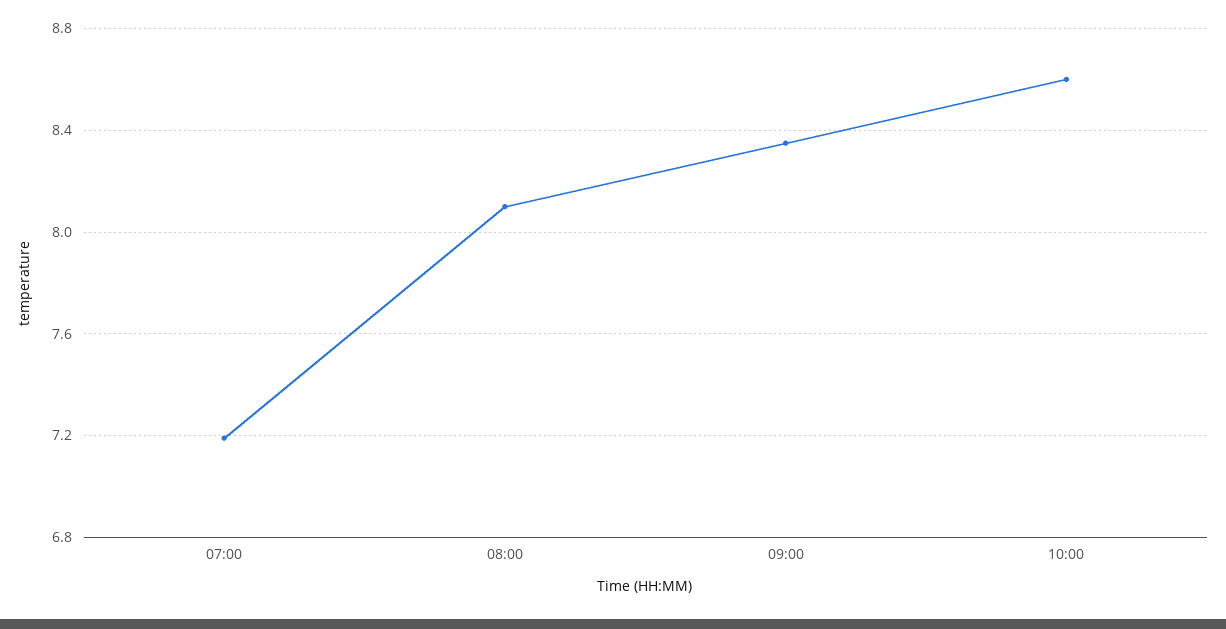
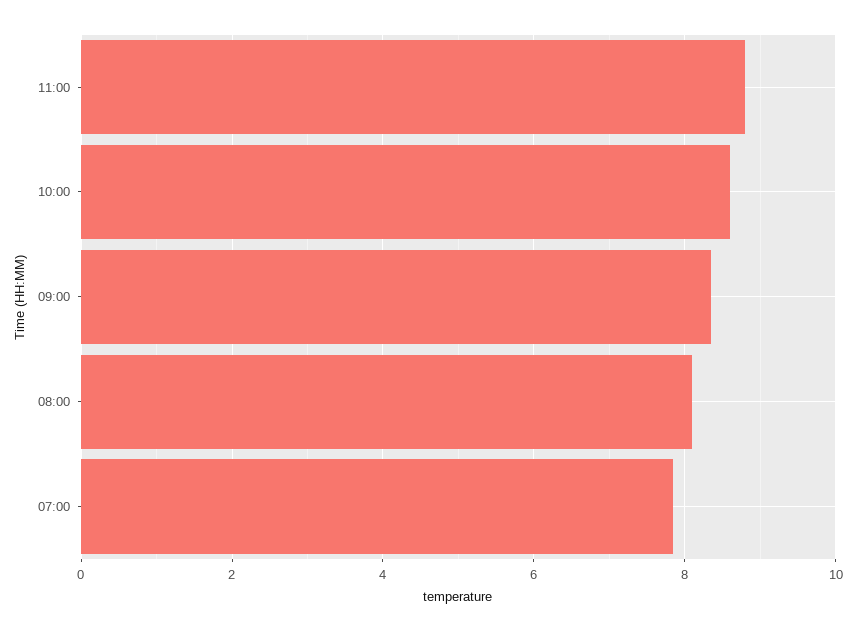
07:00: 7.2 -> 7.8
11:00: none -> 8.8

